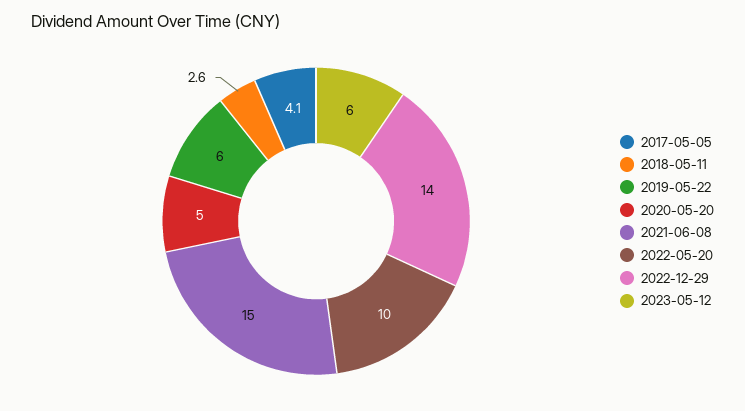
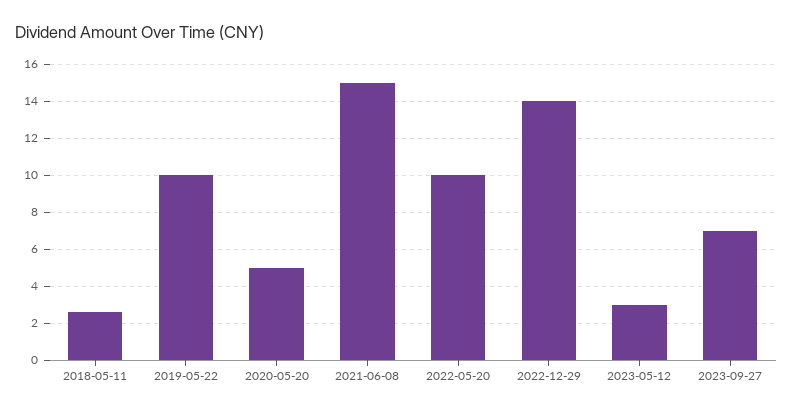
2017-05-05: 4.1 -> none
2019-05-22: 6 -> 10
2023-05-12: 6 -> 3
2023-09-27: none -> 7

